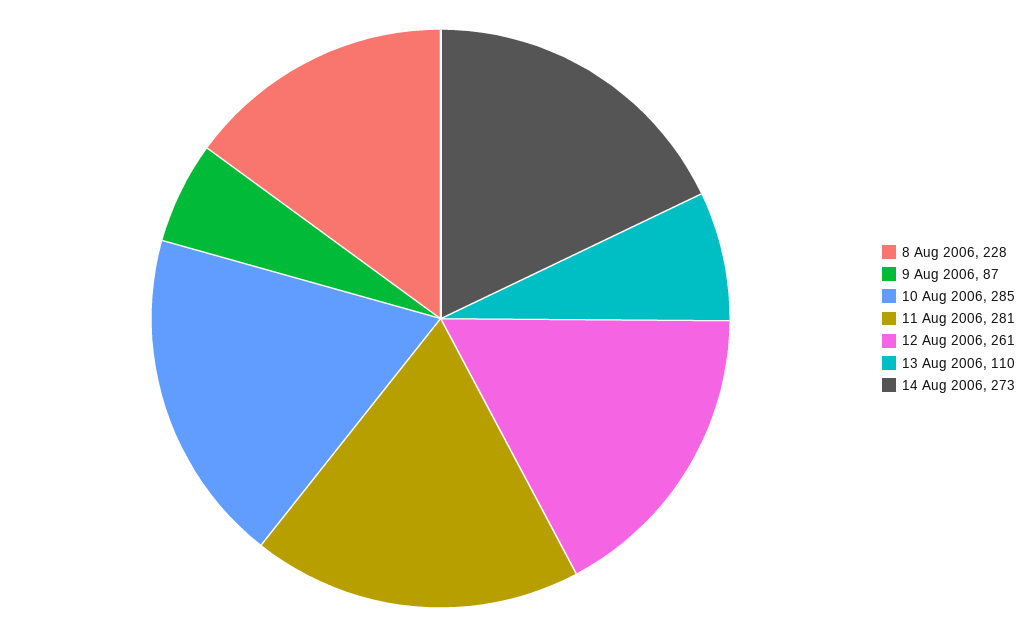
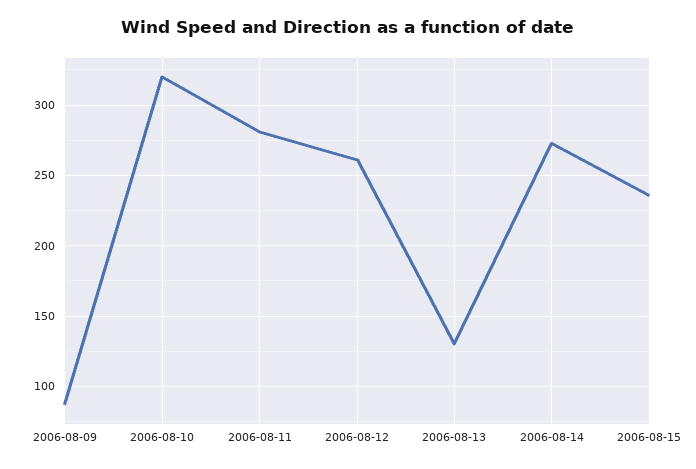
8 Aug 2006: 228 -> none
10 Aug 2006: 285 -> 320
13 Aug 2006: 110 -> 130
2006-08-15: none -> 235

